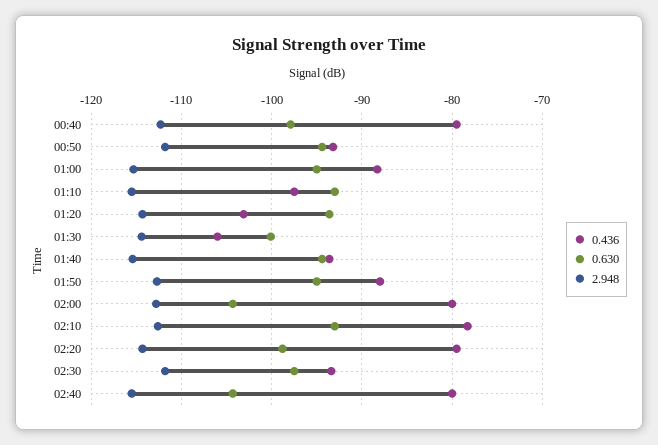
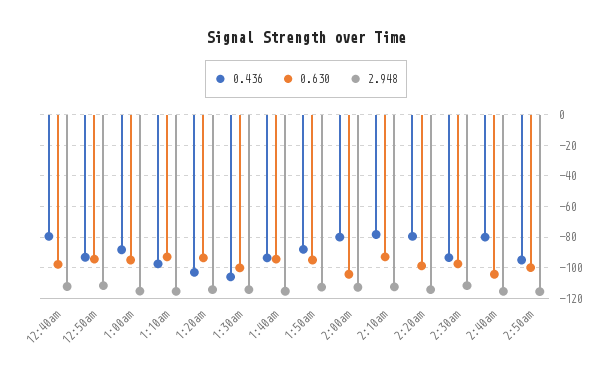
0.436, 2:50am: none -> -95
0.630, 2:50am: none -> -100
2.948, 2:50am: none -> -115

